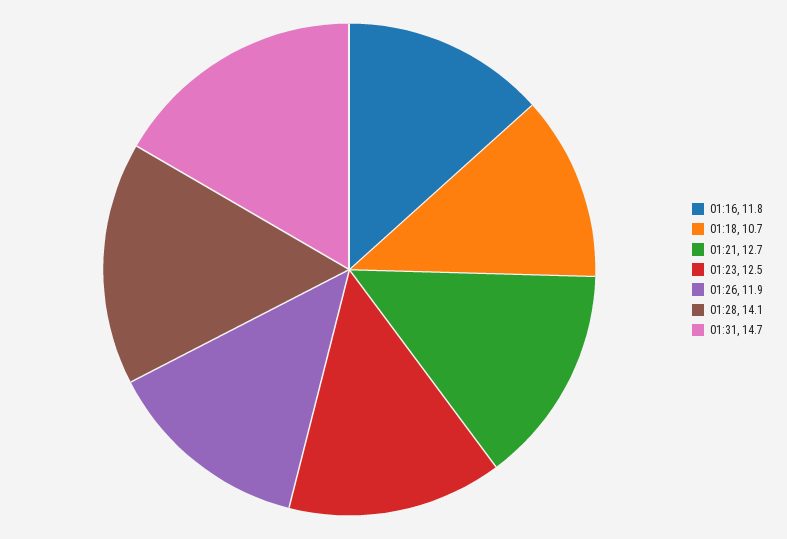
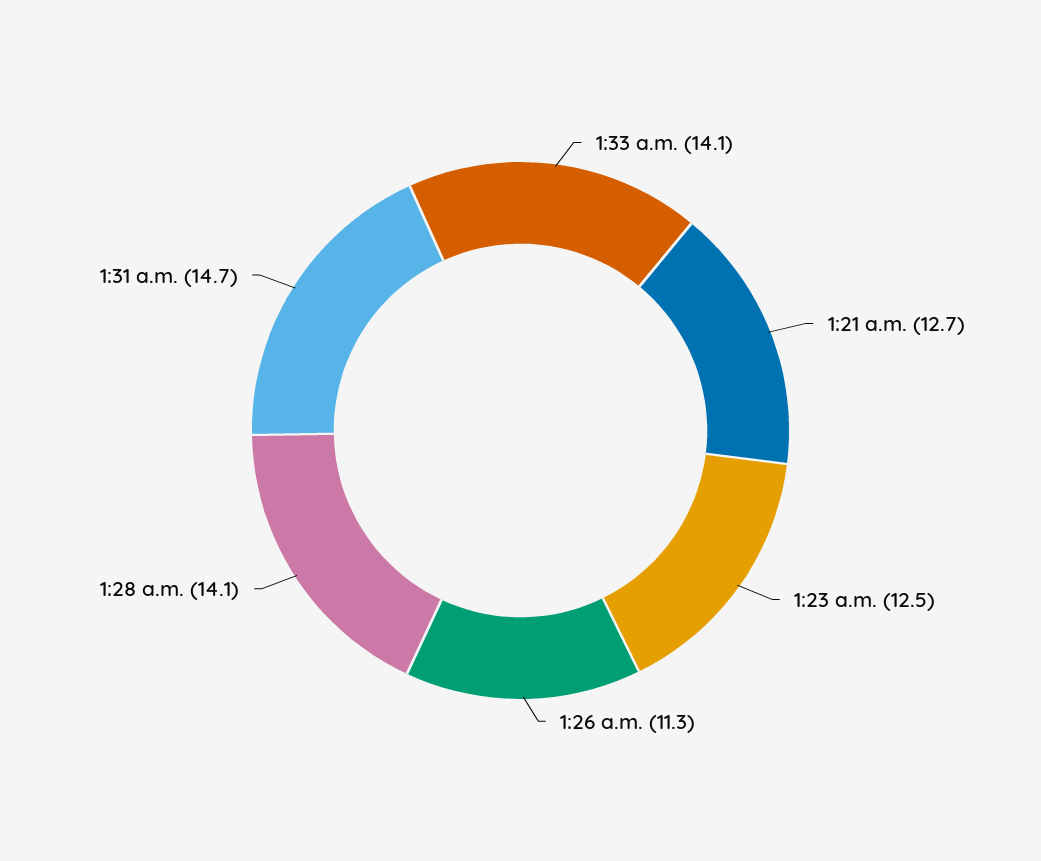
01:16: 11.8 -> none
01:18: 10.7 -> none
01:26: 11.9 -> 11.3
1:33 a.m.: none -> 14.1

